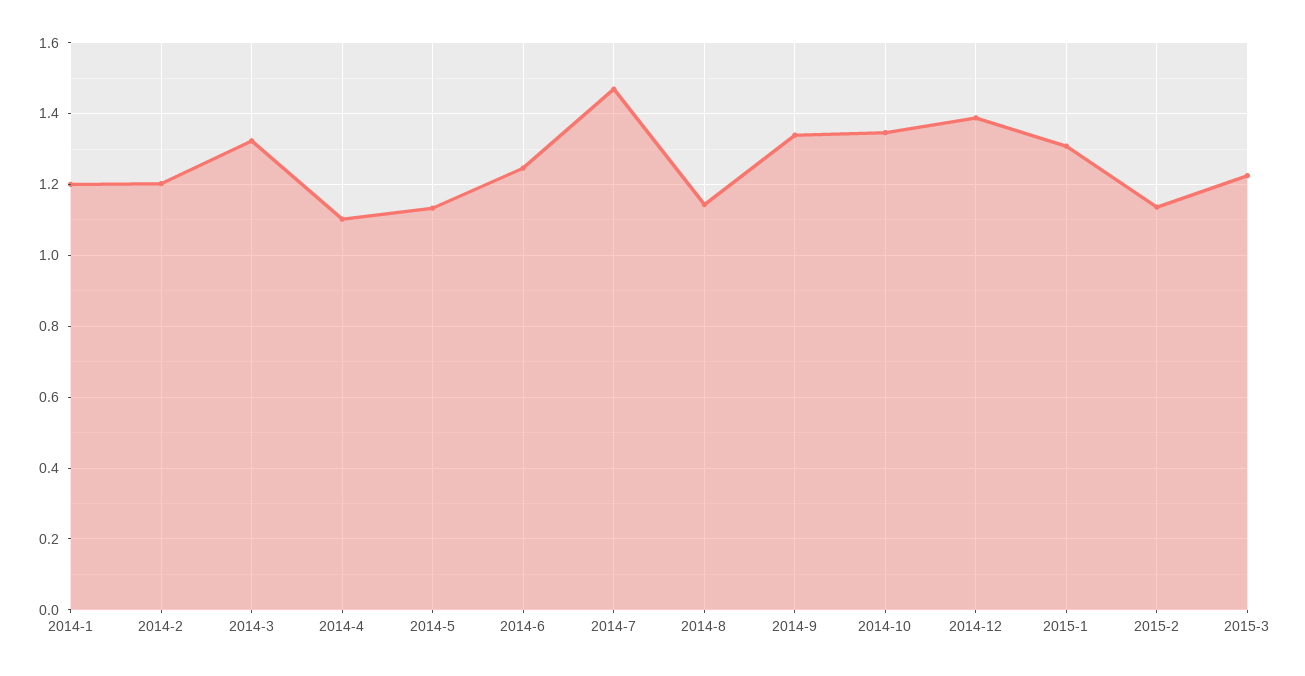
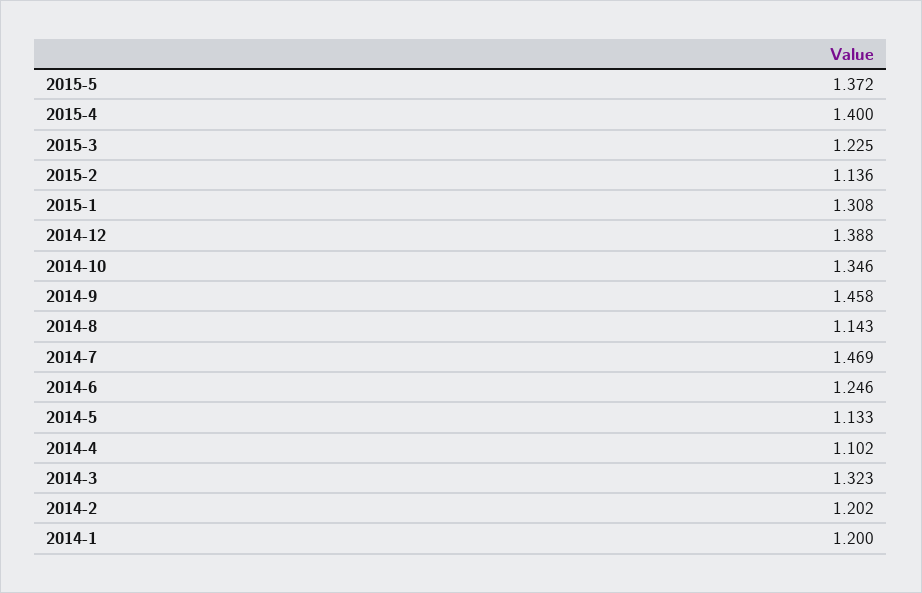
2014-9: 1.34 -> 1.458
2015-5: none -> 1.372
2015-4: none -> 1.4

